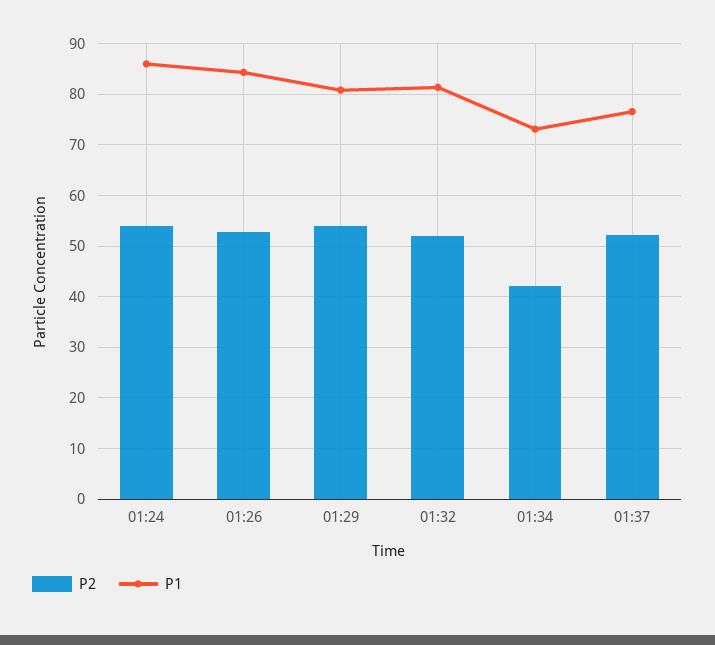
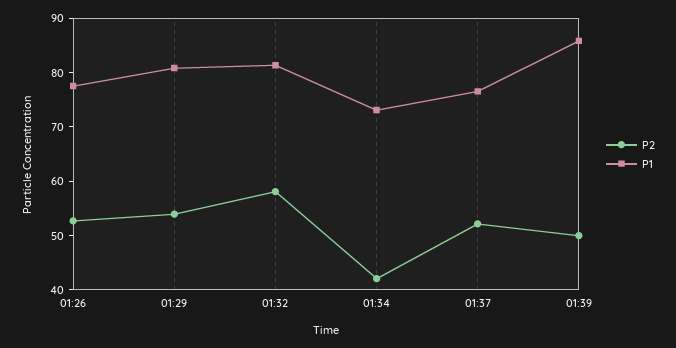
P2, 01:24: 54 -> none
P1, 01:24: 86 -> none
P1, 01:26: 84 -> 78
P2, 01:32: 52 -> 58
P2, 01:39: none -> 50
P1, 01:39: none -> 86

